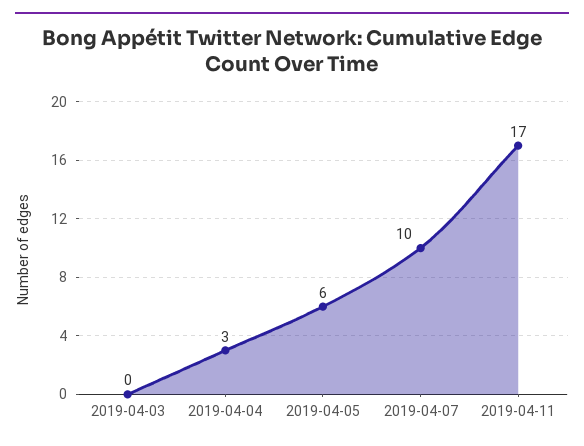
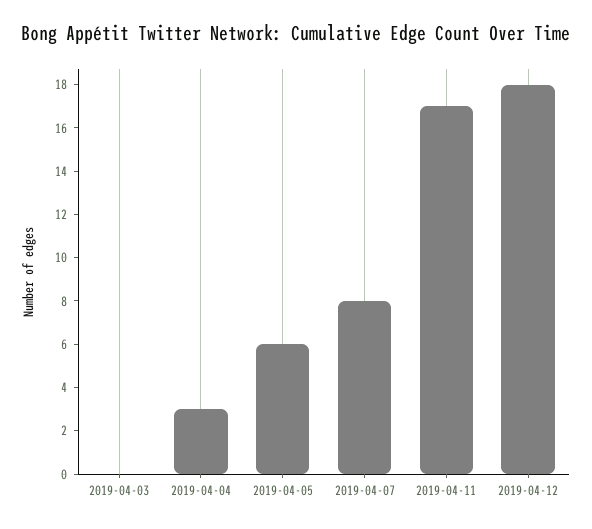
2019-04-07: 10 -> 8
2019-04-12: none -> 18

